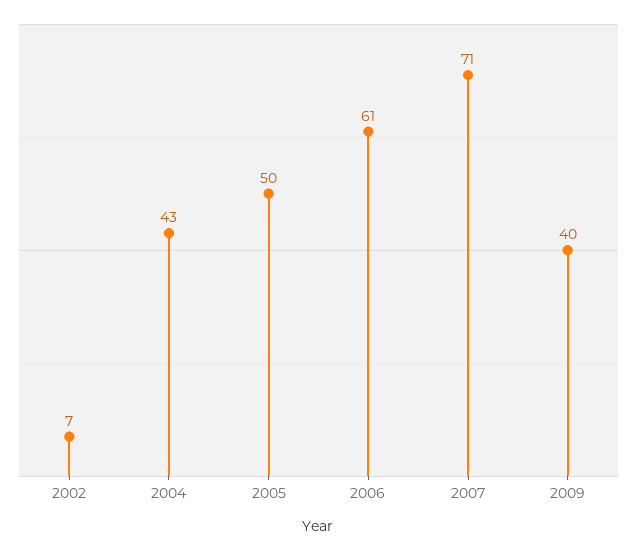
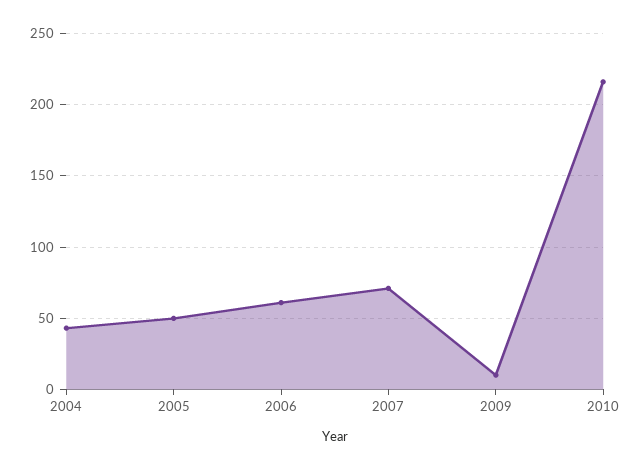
2002: 7 -> none
2009: 40 -> 10
2010: none -> 215

